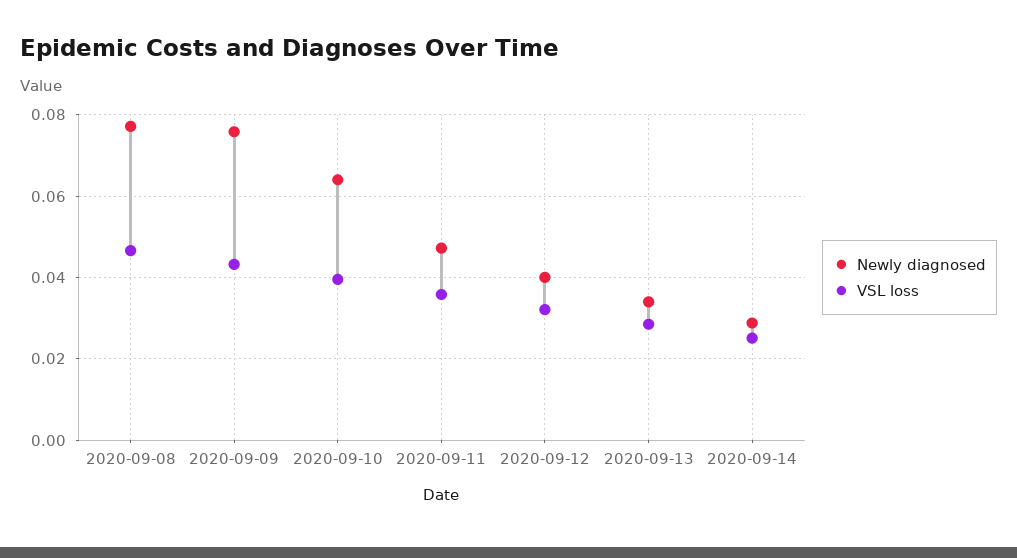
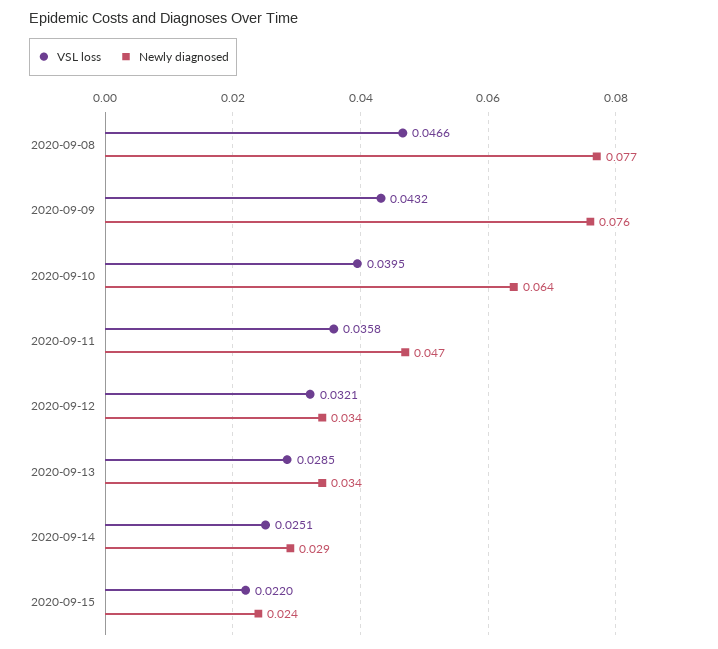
Newly diagnosed, 2020-09-12: 0.04 -> 0.034
VSL loss, 2020-09-15: none -> 0.022
Newly diagnosed, 2020-09-15: none -> 0.024

